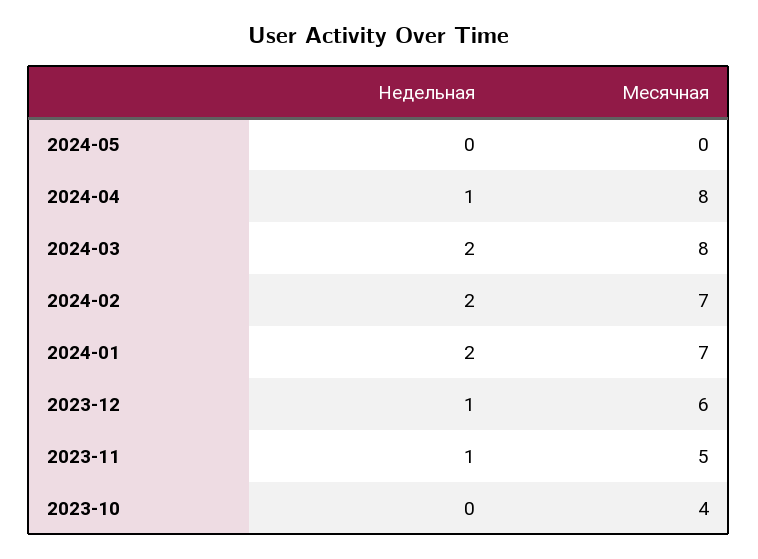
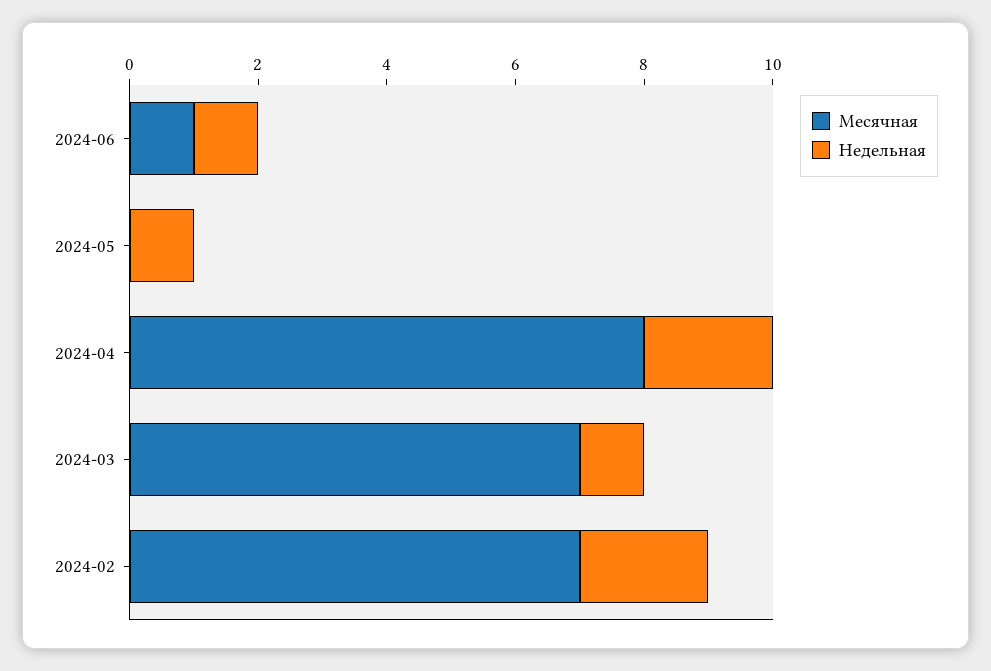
Недельная, 2024-05: 0 -> 1
Недельная, 2024-04: 1 -> 2
Недельная, 2024-03: 2 -> 1
Месячная, 2024-03: 8 -> 7
Недельная, 2024-01: 2 -> none
Месячная, 2024-01: 7 -> none
Недельная, 2023-12: 1 -> none
Месячная, 2023-12: 6 -> none
Недельная, 2023-11: 1 -> none
Месячная, 2023-11: 5 -> none
Недельная, 2023-10: 0 -> none
Месячная, 2023-10: 4 -> none
Месячная, 2024-06: none -> 1
Недельная, 2024-06: none -> 1

